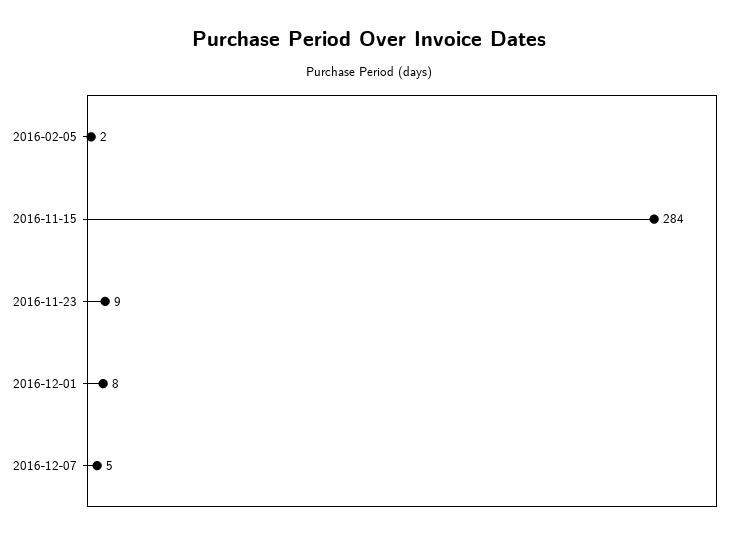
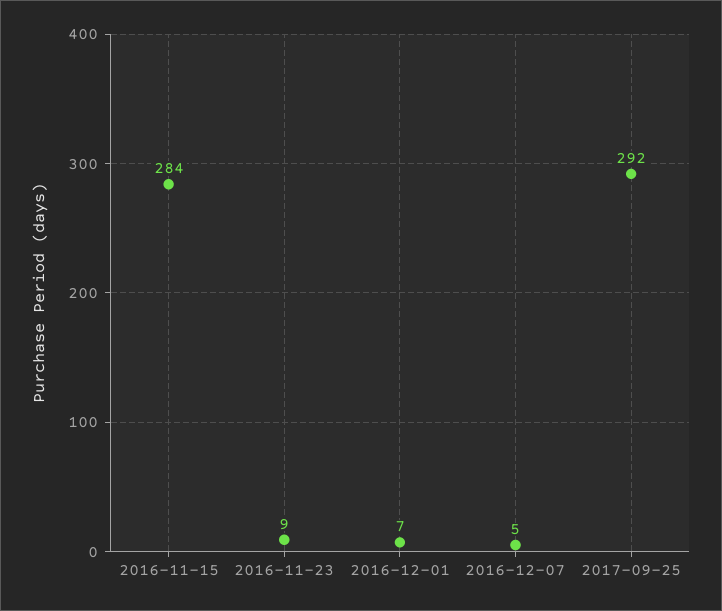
2016-02-05: 2 -> none
2016-12-01: 8 -> 7
2017-09-25: none -> 292

